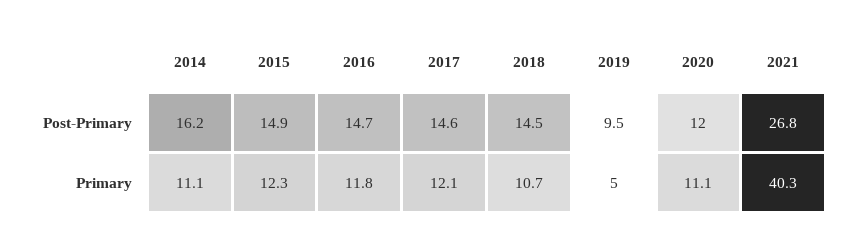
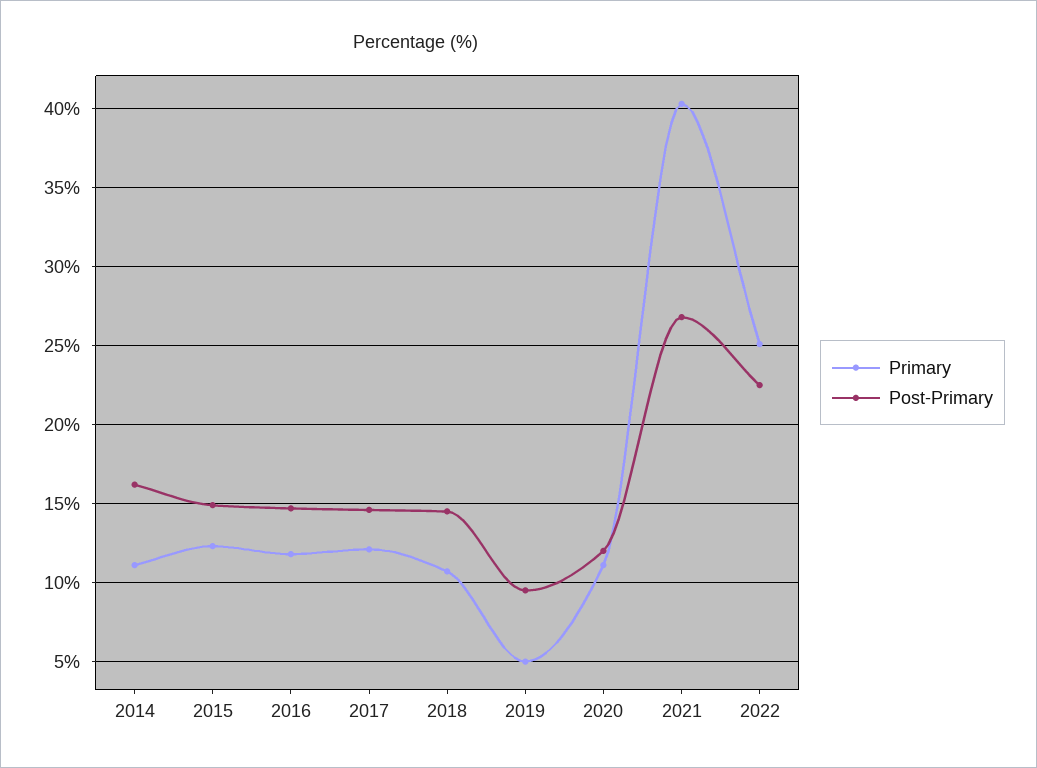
Primary, 2022: none -> 25
Post-Primary, 2022: none -> 22.5

